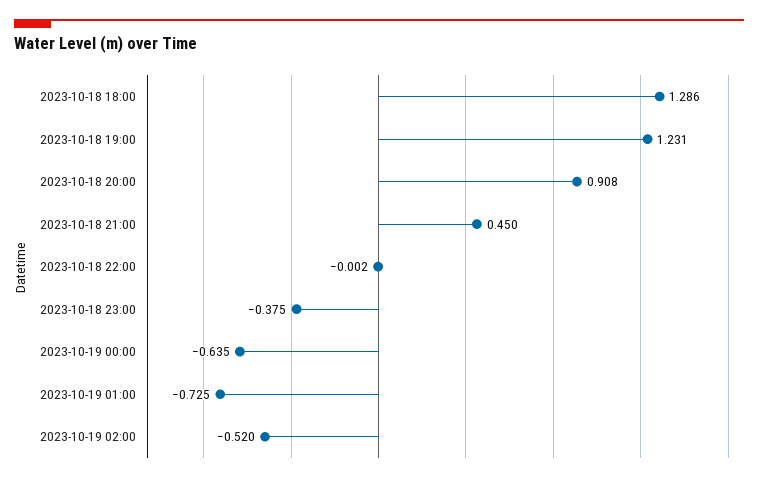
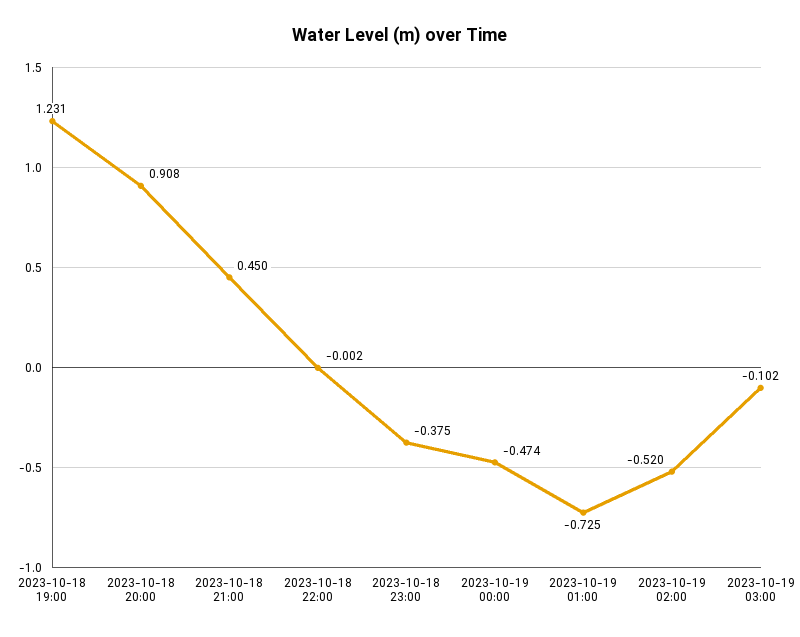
2023-10-18 18:00: 1.286 -> none
2023-10-19 00:00: -0.635 -> -0.474
2023-10-19 03:00: none -> -0.102

